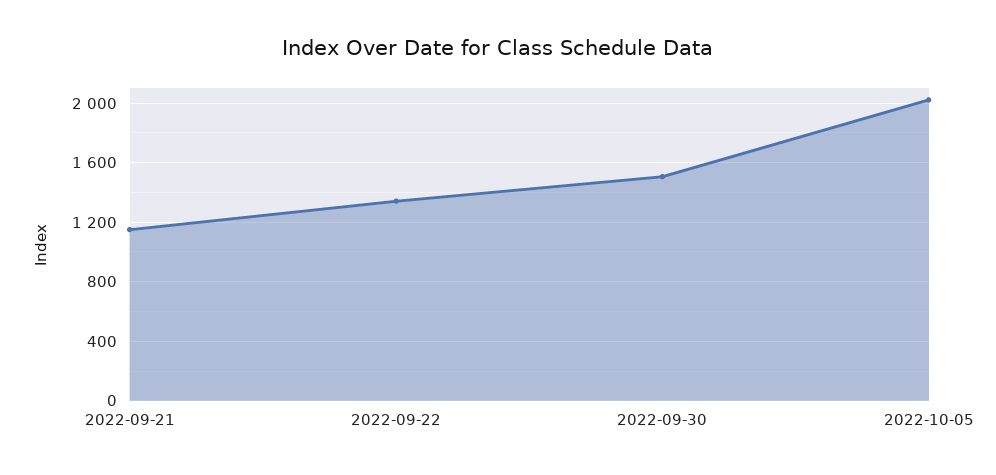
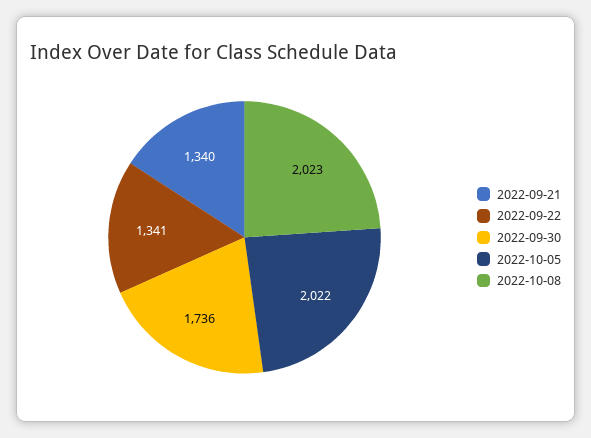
2022-09-21: 1150 -> 1340
2022-09-30: 1500 -> 1736
2022-10-08: none -> 2023

